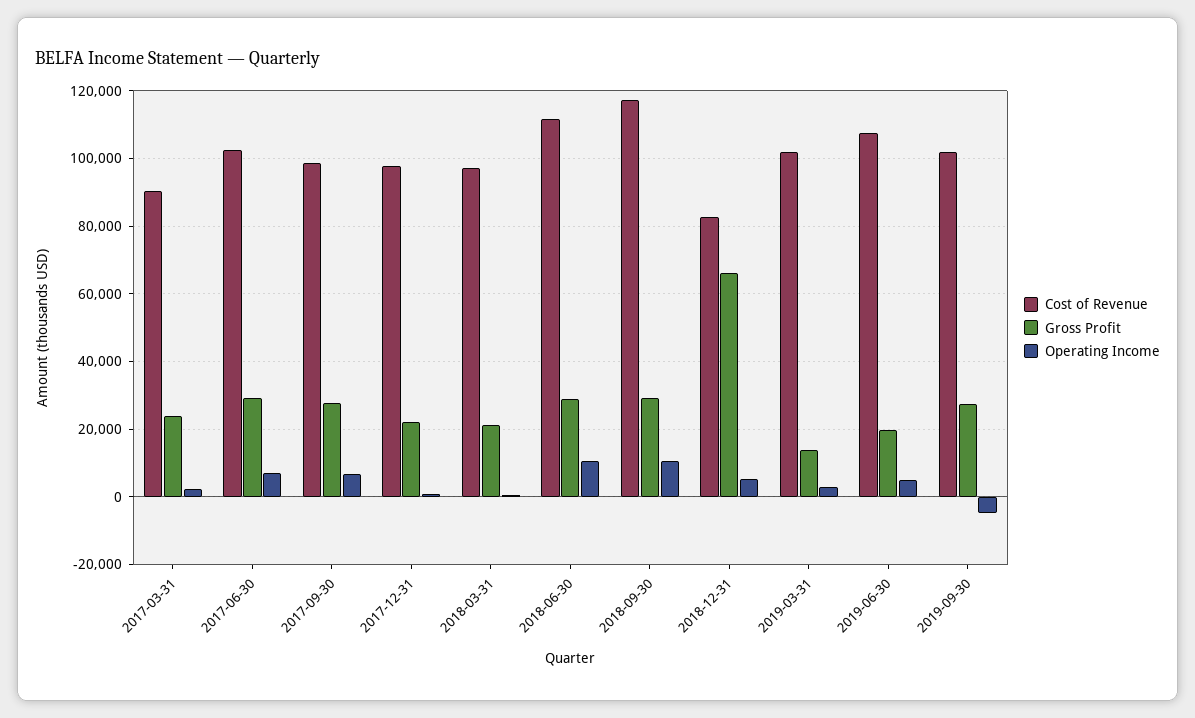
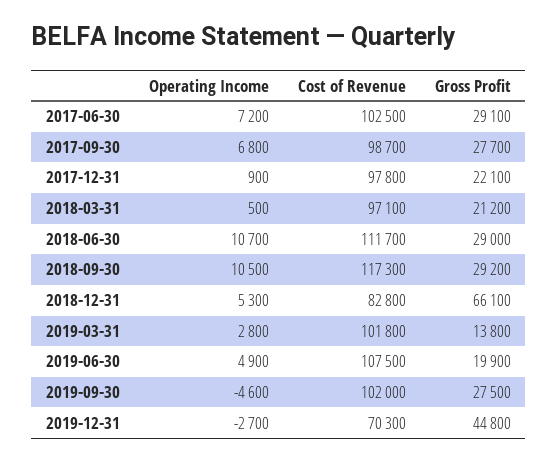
Cost of Revenue, 2017-03-31: 90000 -> none
Gross Profit, 2017-03-31: 24000 -> none
Operating Income, 2017-03-31: 2000 -> none
Operating Income, 2019-12-31: none -> -2700
Cost of Revenue, 2019-12-31: none -> 70300
Gross Profit, 2019-12-31: none -> 44800

